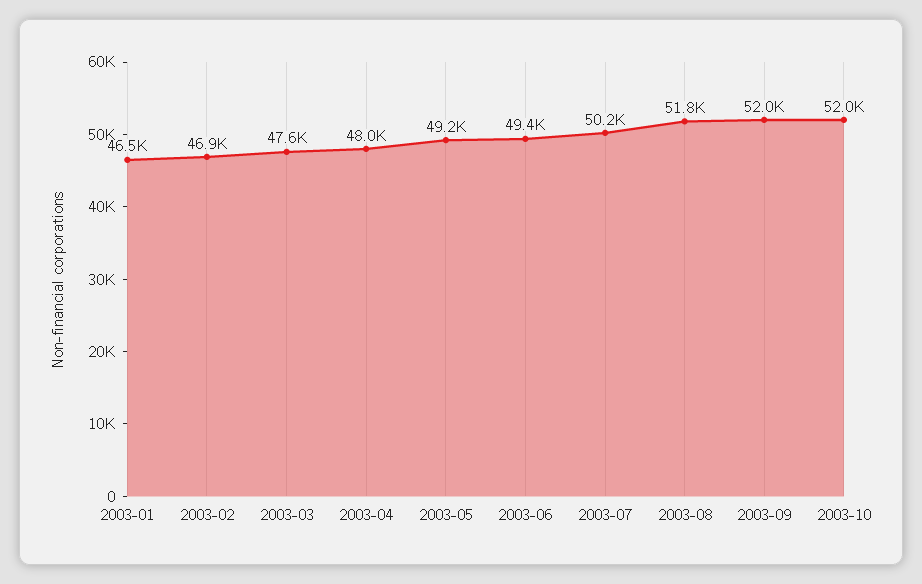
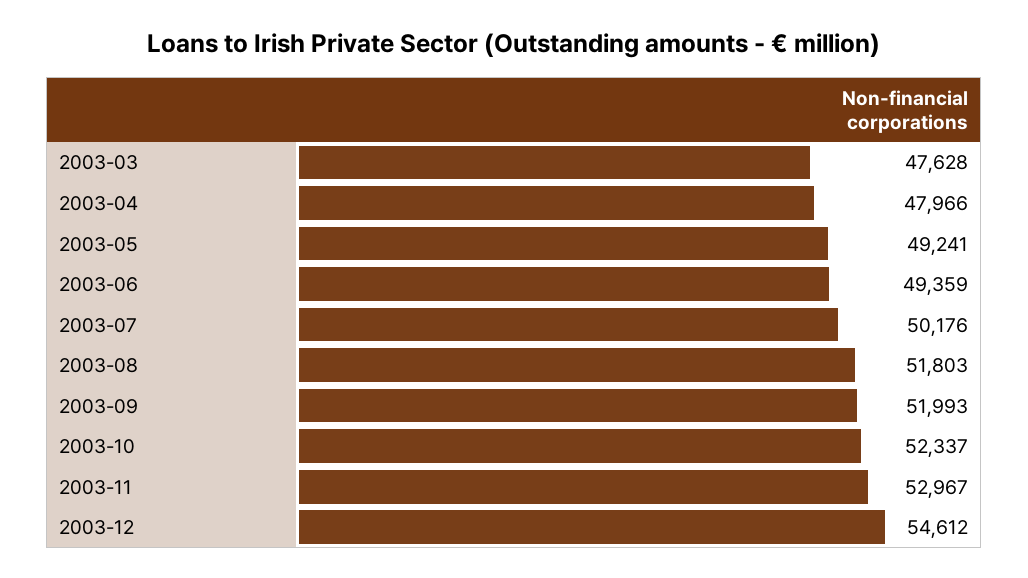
2003-01: 46500 -> none
2003-02: 46900 -> none
2003-10: 52000 -> 52337
2003-11: none -> 52967
2003-12: none -> 54612

